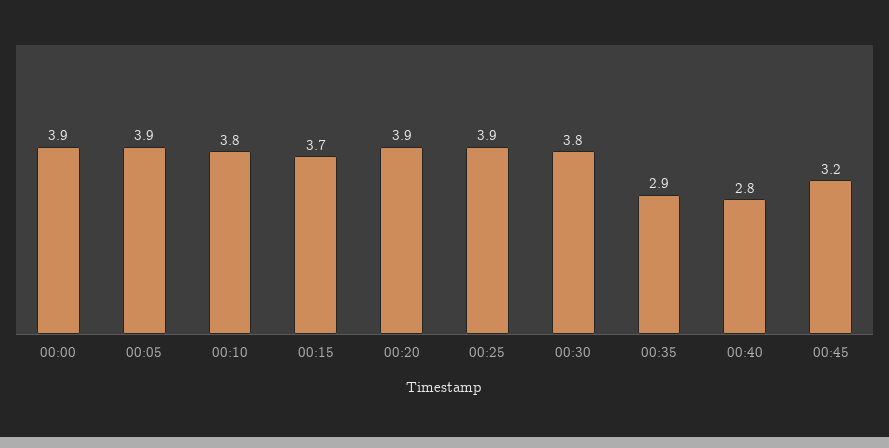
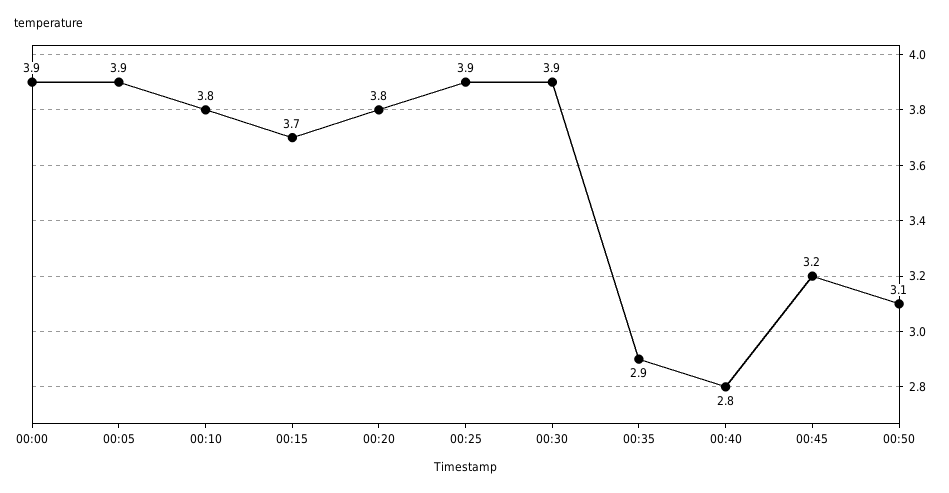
00:20: 3.9 -> 3.8
00:30: 3.8 -> 3.9
00:50: none -> 3.1

